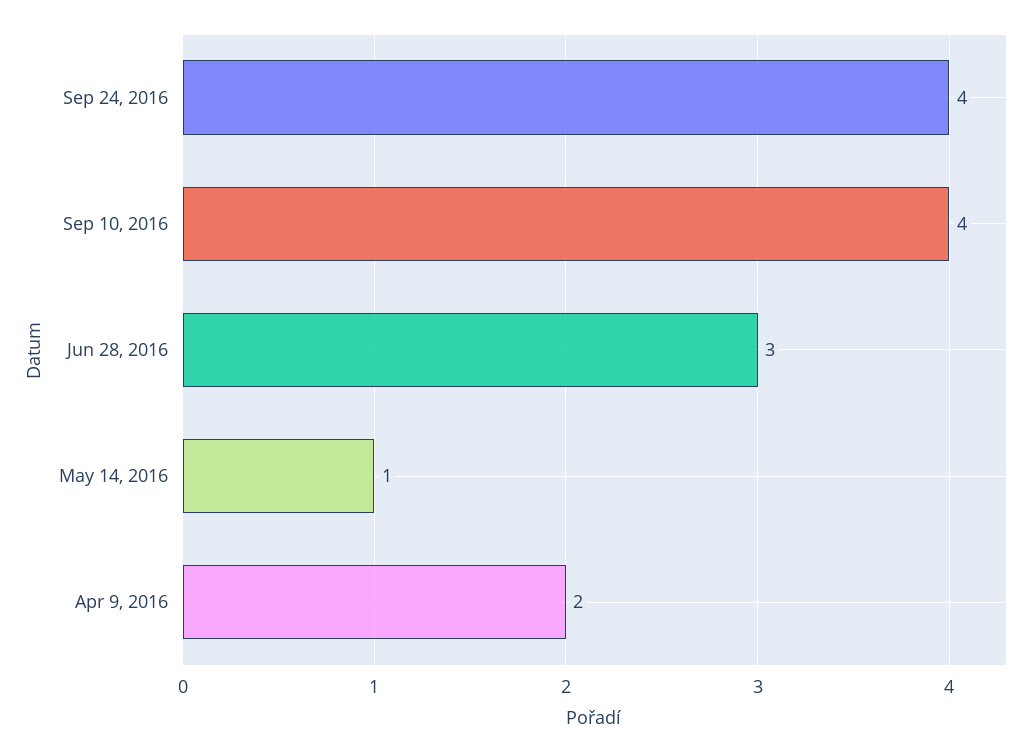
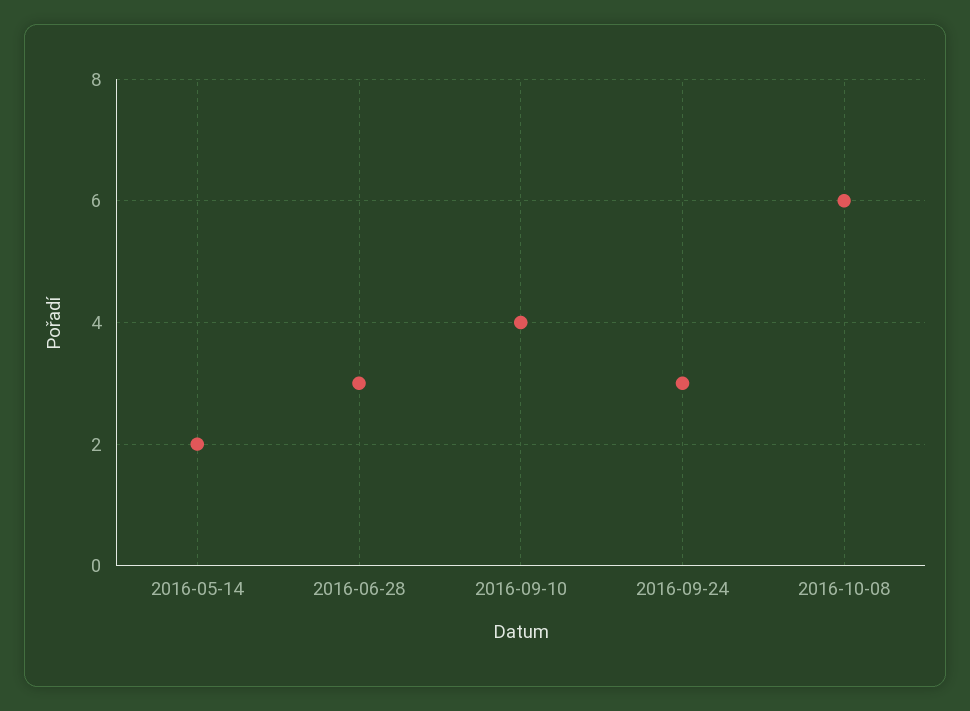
Sep 24, 2016: 4 -> 3
May 14, 2016: 1 -> 2
Apr 9, 2016: 2 -> none
2016-10-08: none -> 6

